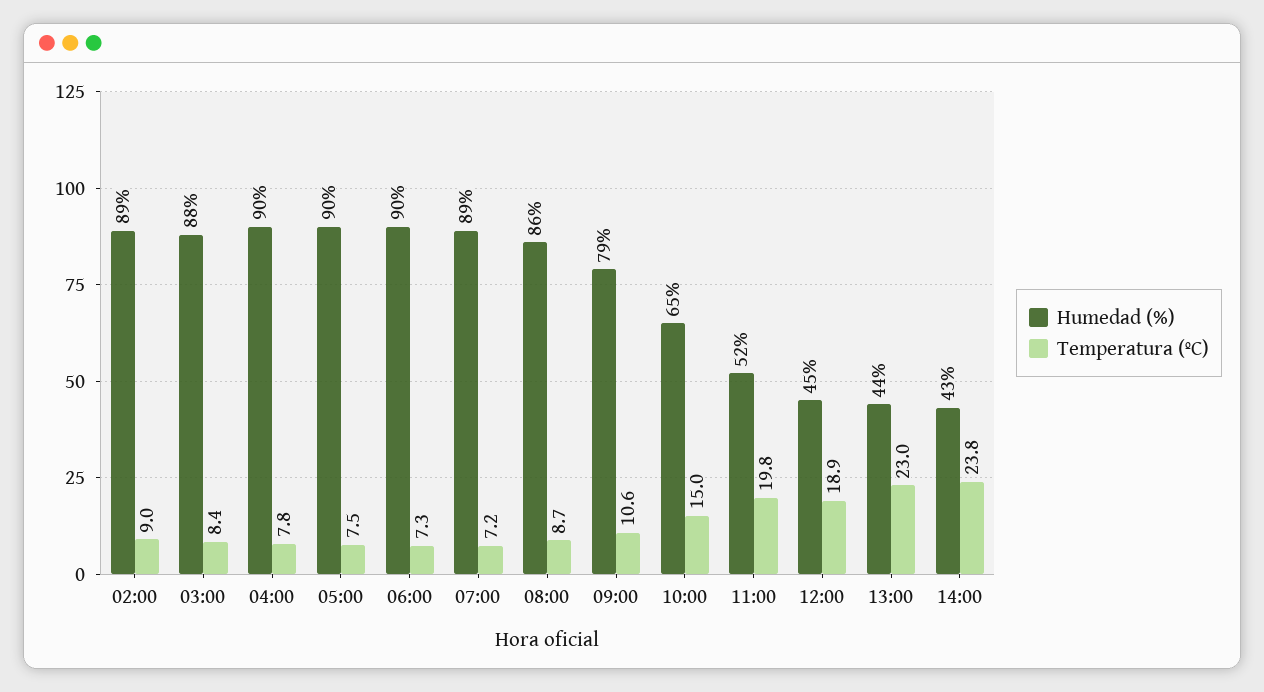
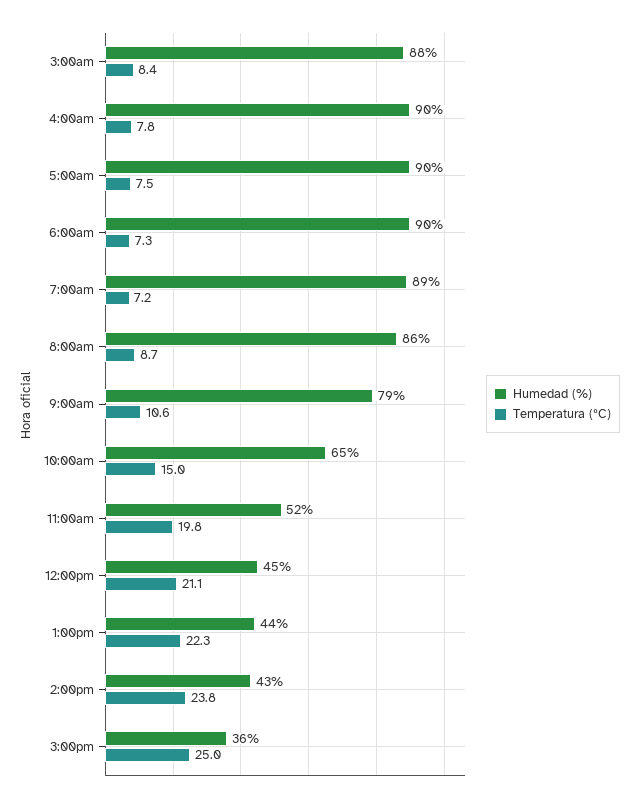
Humedad (%), 02:00: 89 -> none
Temperatura (ºC), 02:00: 9 -> none
Temperatura (ºC), 12:00: 18.9 -> 21.1
Temperatura (ºC), 13:00: 23 -> 22.3
Humedad (%), 3:00pm: none -> 36
Temperatura (ºC), 3:00pm: none -> 25

